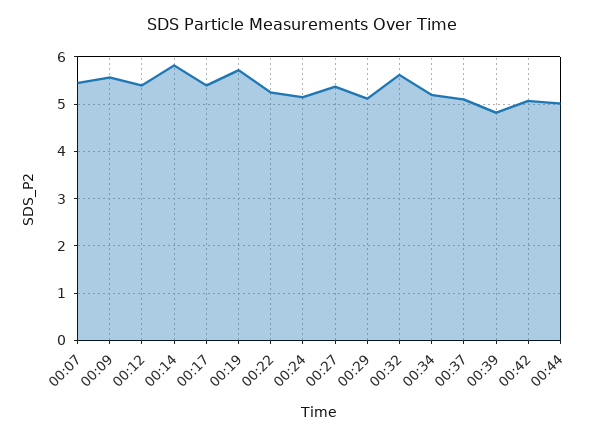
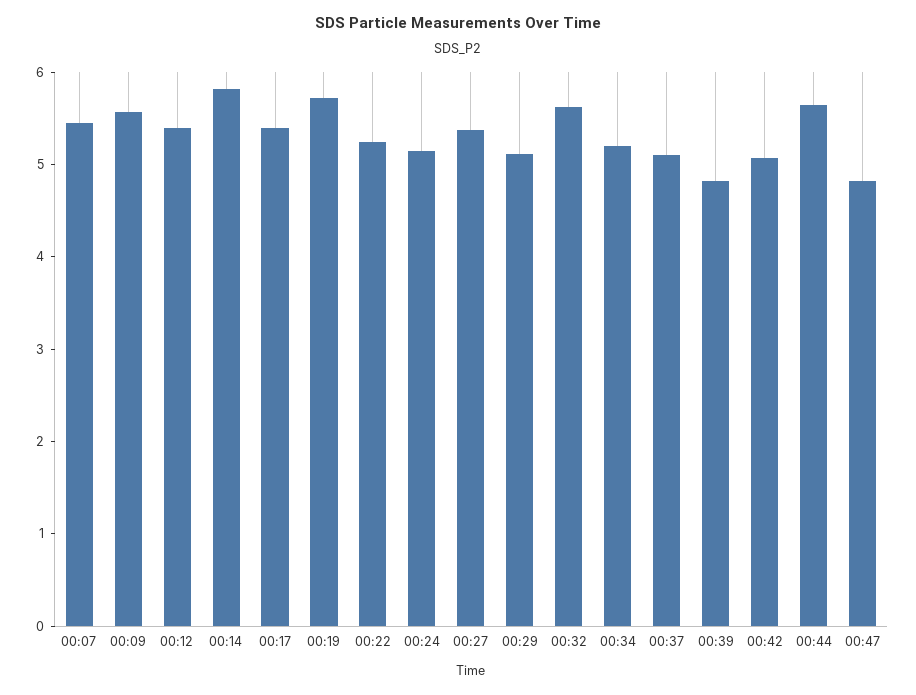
00:44: 5 -> 5.6
00:47: none -> 4.8

